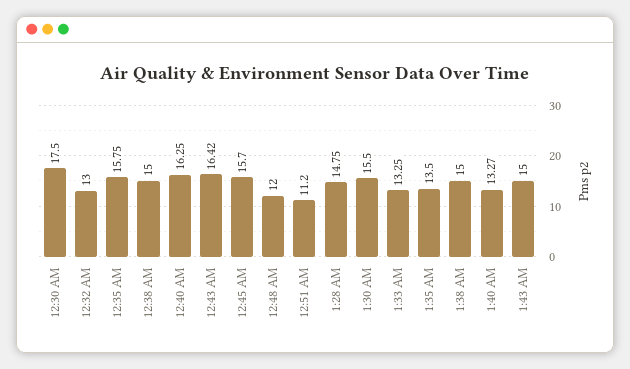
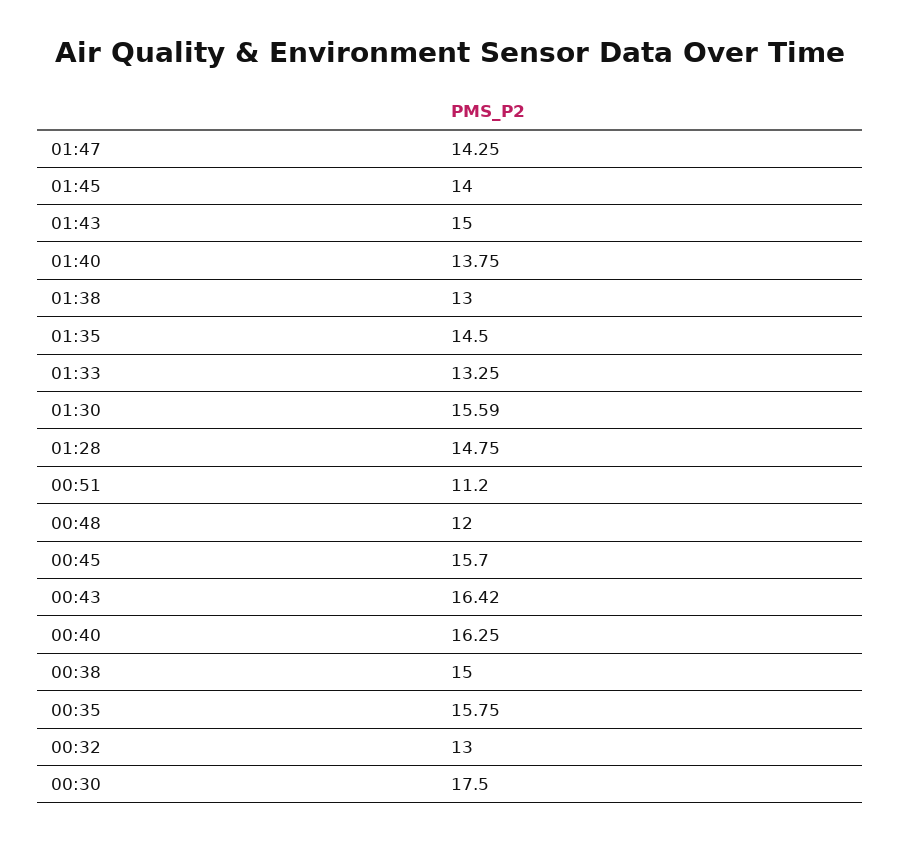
1:30 AM: 15.5 -> 15.59
1:35 AM: 13.5 -> 14.5
1:38 AM: 15 -> 13
1:40 AM: 13.27 -> 13.75
01:47: none -> 14.25
01:45: none -> 14

